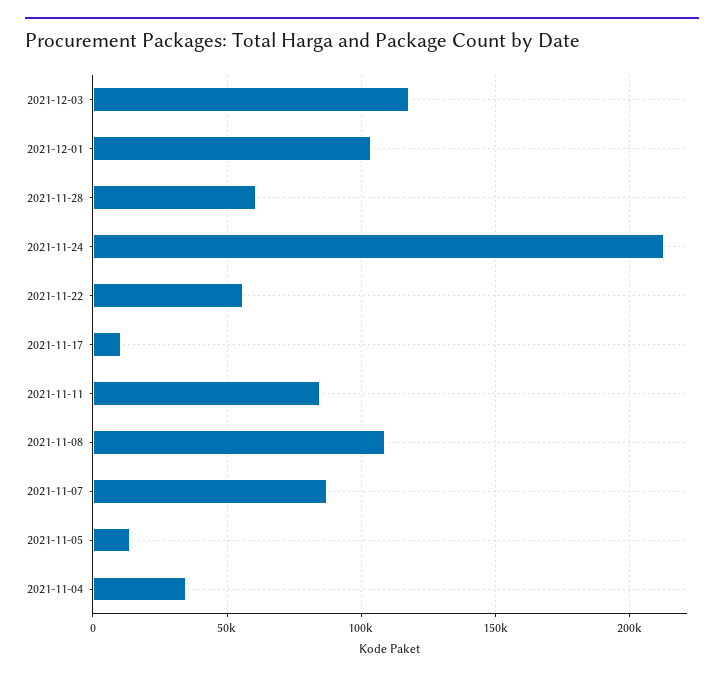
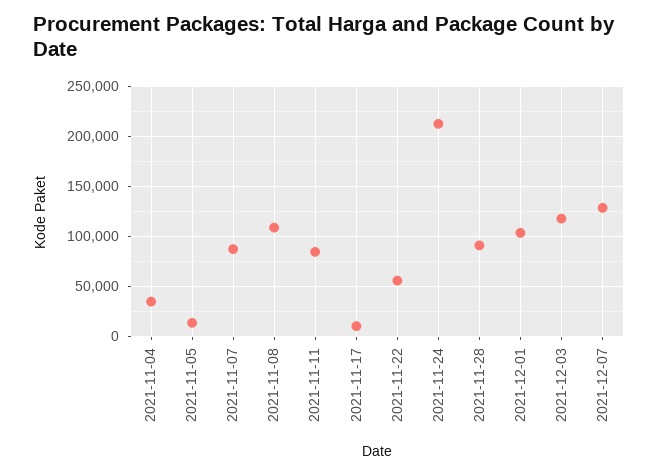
2021-11-28: 60000 -> 90000
2021-12-07: none -> 130000

